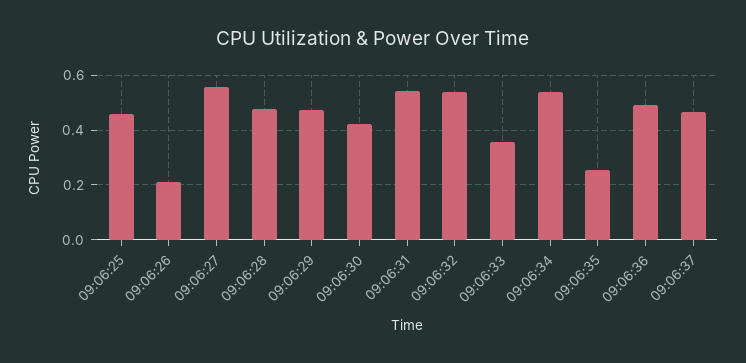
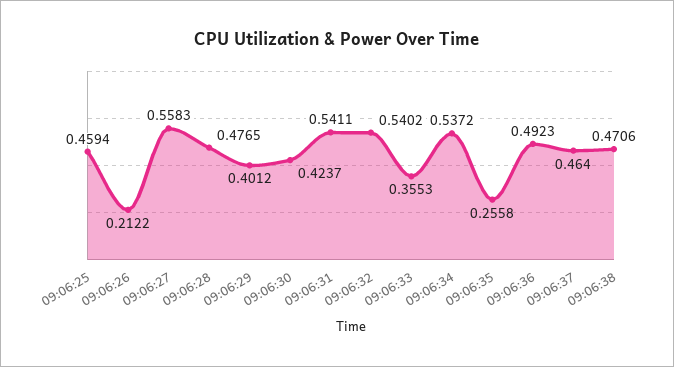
09:06:29: 0.475 -> 0.4012
09:06:38: none -> 0.4706

